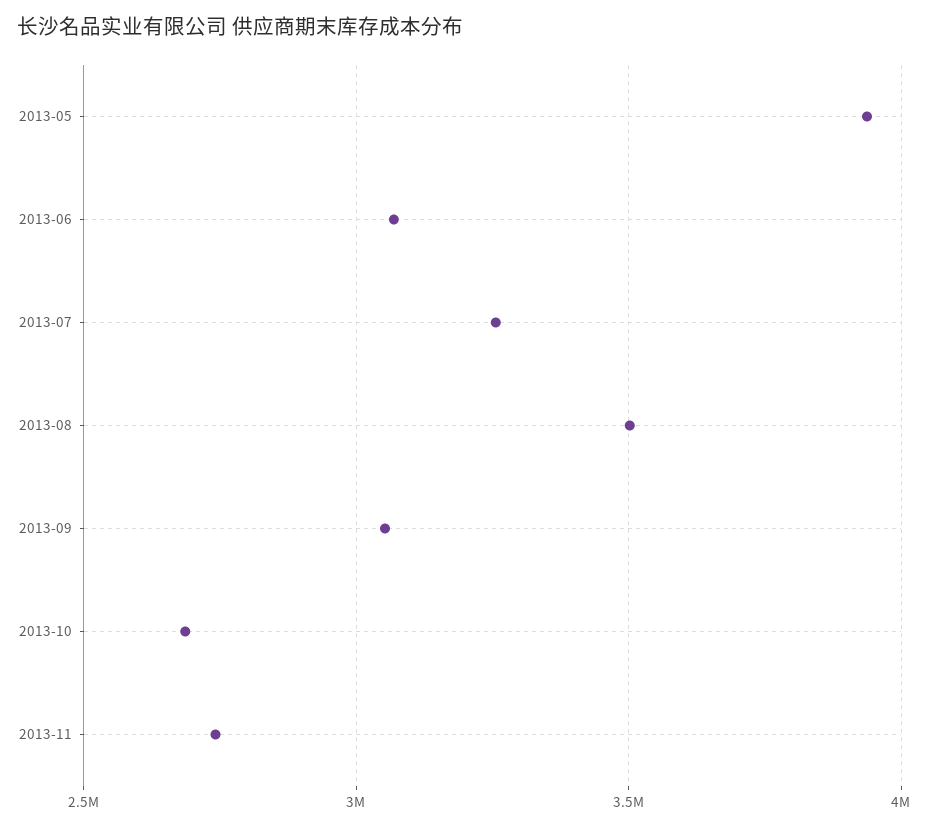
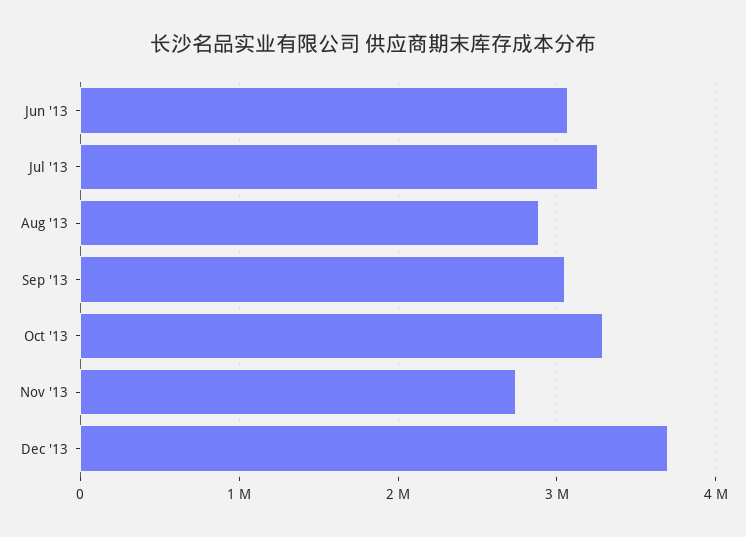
2013-05: 3950000 -> none
2013-08: 3500000 -> 2900000
2013-10: 2700000 -> 3300000
Dec '13: none -> 3700000

